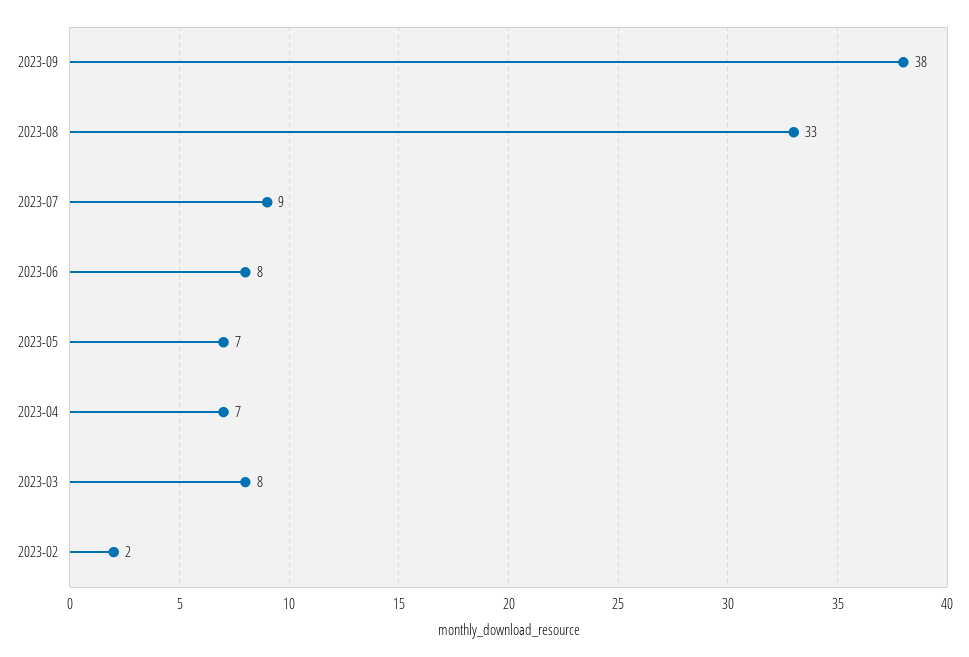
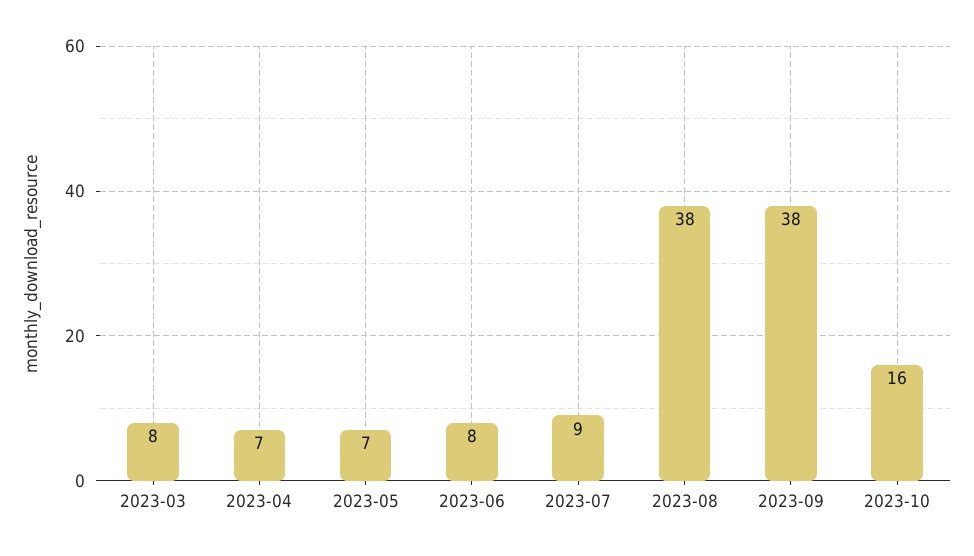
2023-08: 33 -> 38
2023-02: 2 -> none
2023-10: none -> 16

